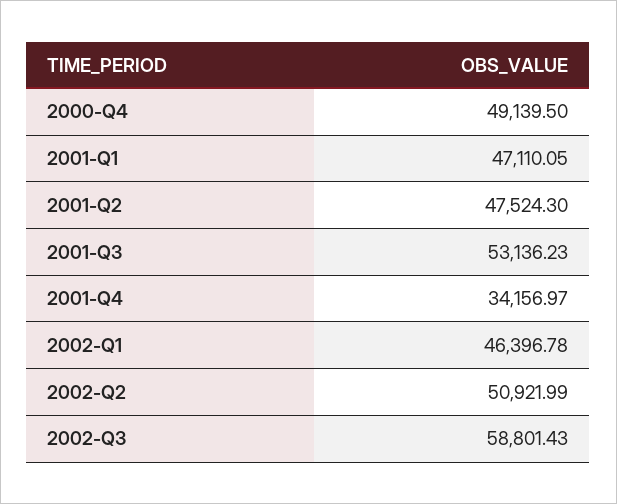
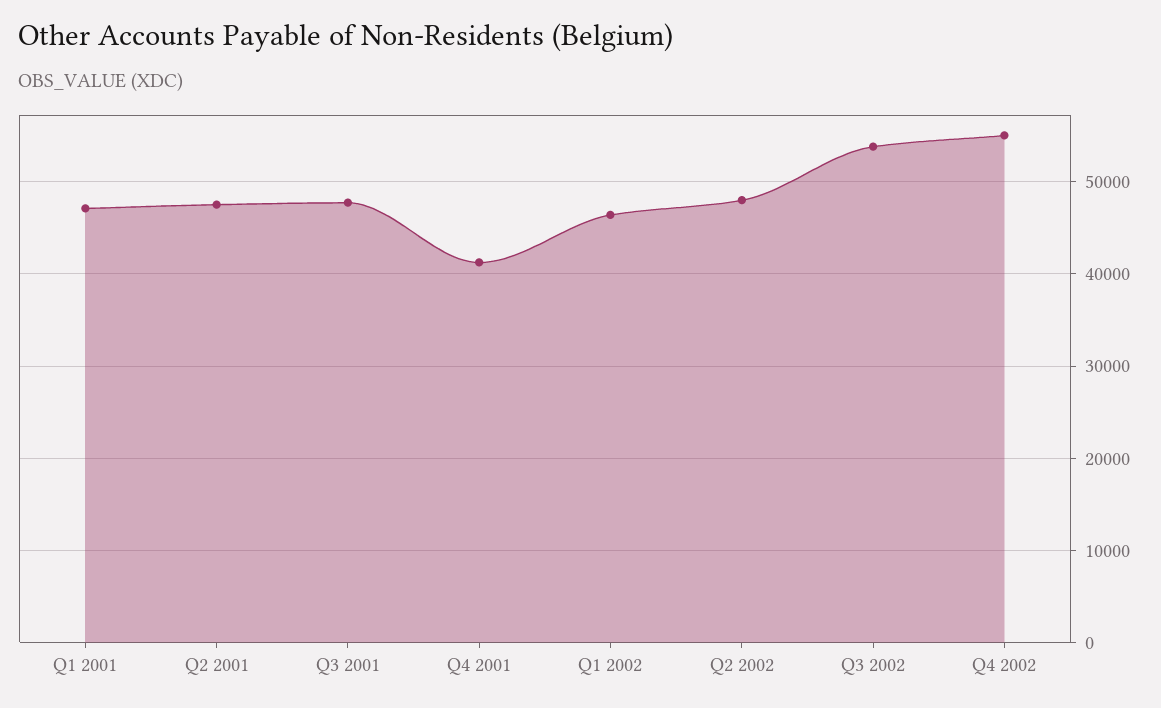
2000-Q4: 49139.5 -> none
2001-Q3: 53136.23 -> 48000
2001-Q4: 34156.97 -> 41000
2002-Q2: 50921.99 -> 48000
2002-Q3: 58801.43 -> 54000
Q4 2002: none -> 55000

